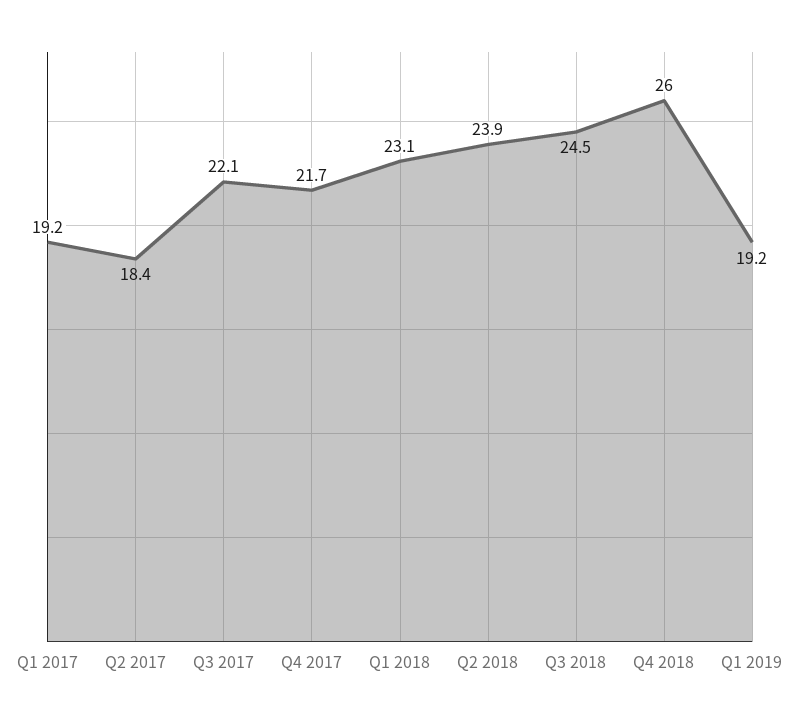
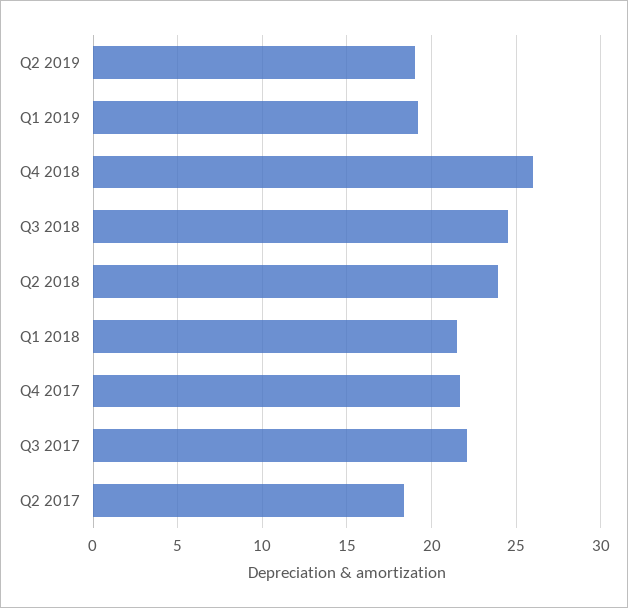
Q1 2017: 19.2 -> none
Q1 2018: 23.1 -> 21.5
Q2 2019: none -> 19

